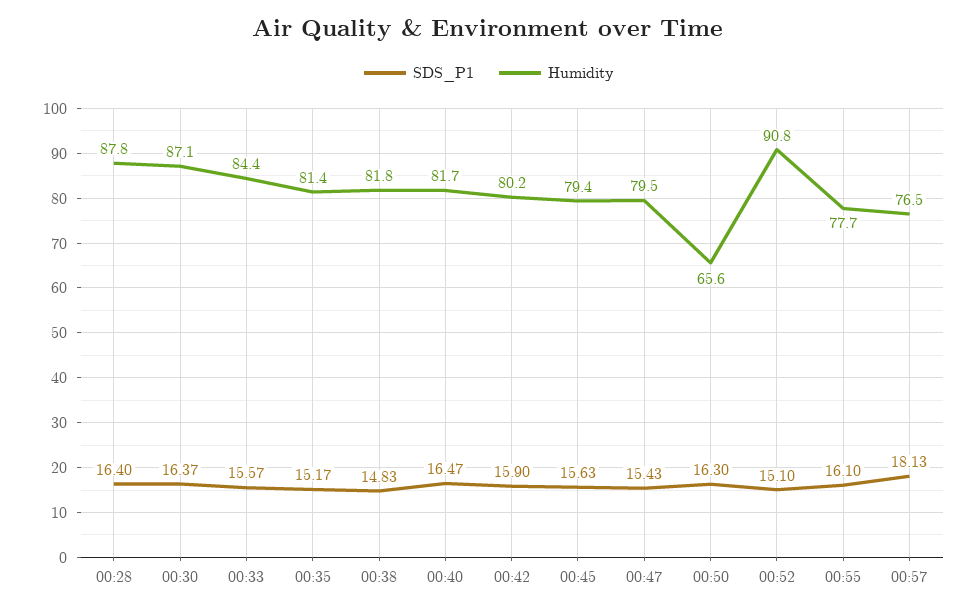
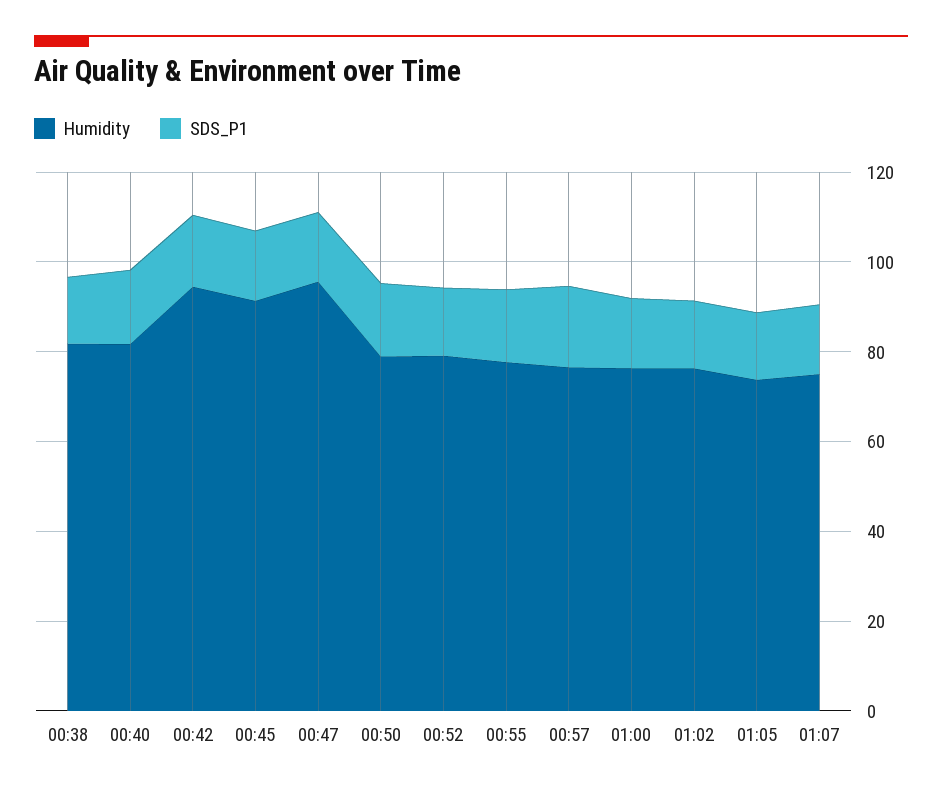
SDS_P1, 00:28: 16.4 -> none
Humidity, 00:28: 87.8 -> none
SDS_P1, 00:30: 16.37 -> none
Humidity, 00:30: 87.1 -> none
SDS_P1, 00:33: 15.57 -> none
Humidity, 00:33: 84.4 -> none
SDS_P1, 00:35: 15.17 -> none
Humidity, 00:35: 81.4 -> none
Humidity, 00:42: 80.2 -> 95
Humidity, 00:45: 79.4 -> 90
Humidity, 00:47: 79.5 -> 95
Humidity, 00:50: 65.6 -> 80
Humidity, 00:52: 90.8 -> 80
Humidity, 01:00: none -> 75
SDS_P1, 01:00: none -> 15
Humidity, 01:02: none -> 75
SDS_P1, 01:02: none -> 15
Humidity, 01:05: none -> 75
SDS_P1, 01:05: none -> 15
Humidity, 01:07: none -> 75
SDS_P1, 01:07: none -> 15

